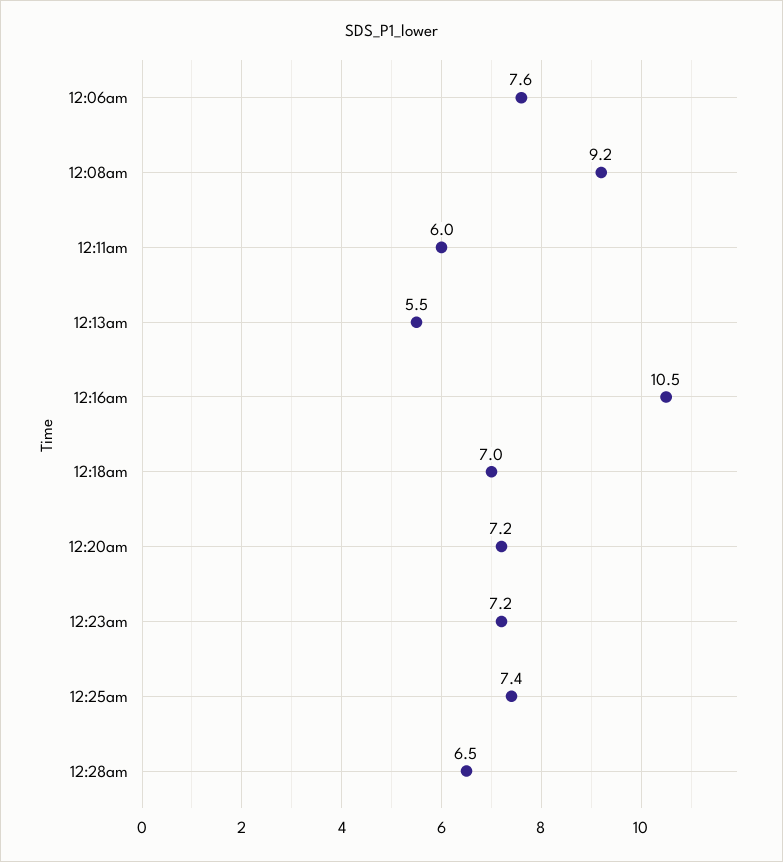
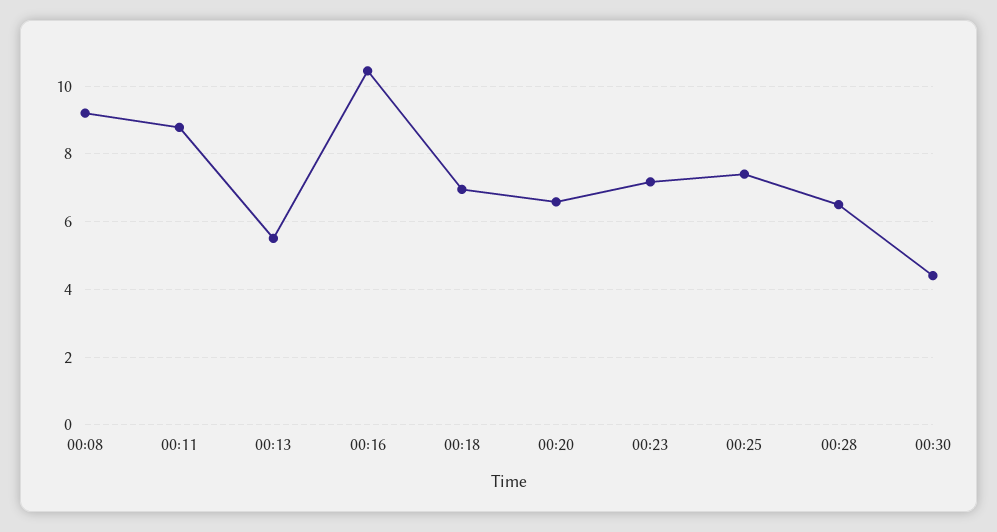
12:06am: 7.6 -> none
12:11am: 6 -> 8.8
12:20am: 7.2 -> 6.6
00:30: none -> 4.4

